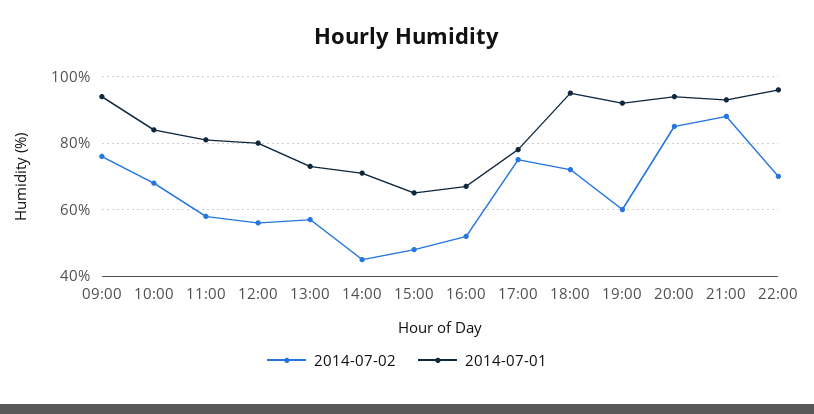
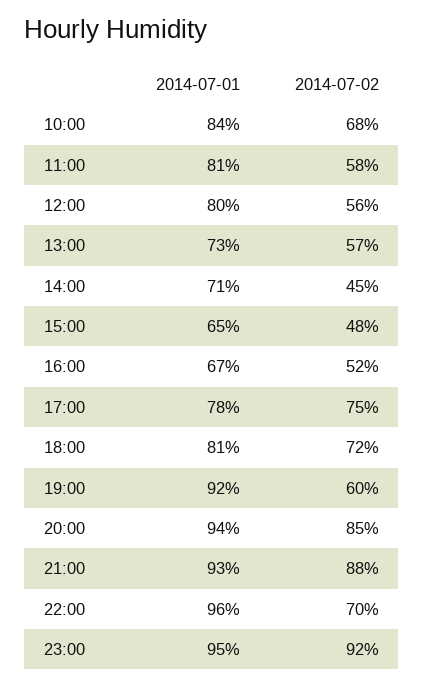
2014-07-02, 09:00: 75 -> none
2014-07-01, 09:00: 95 -> none
2014-07-01, 18:00: 95 -> 81
2014-07-01, 23:00: none -> 95
2014-07-02, 23:00: none -> 92

